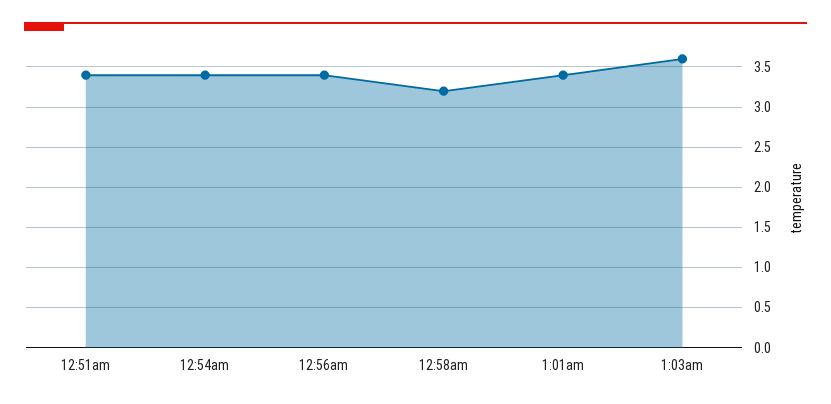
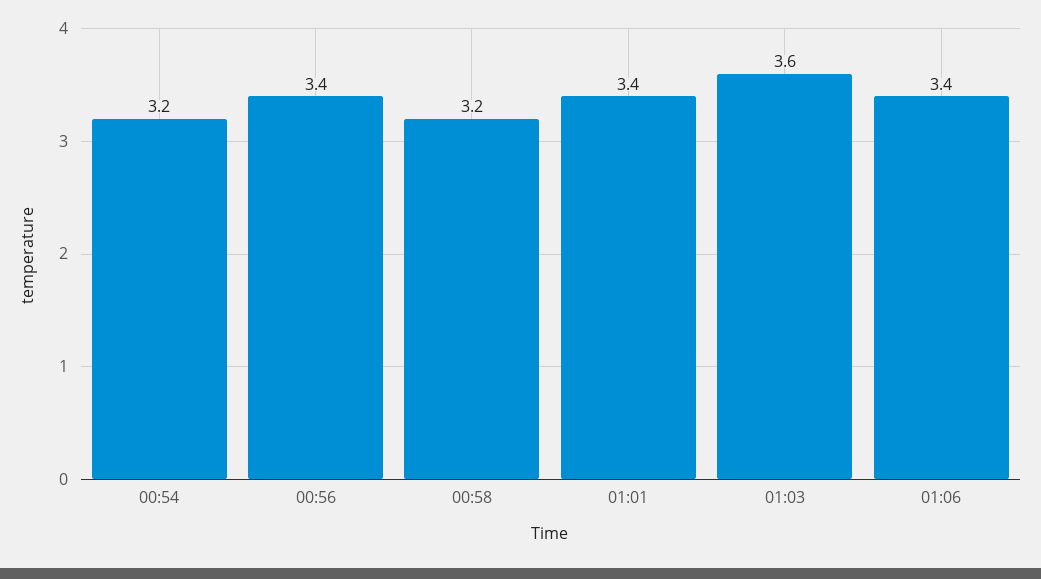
12:51am: 3.4 -> none
12:54am: 3.4 -> 3.2
01:06: none -> 3.4

